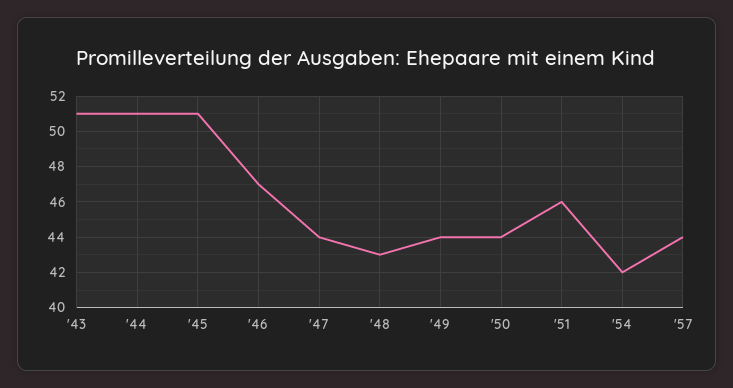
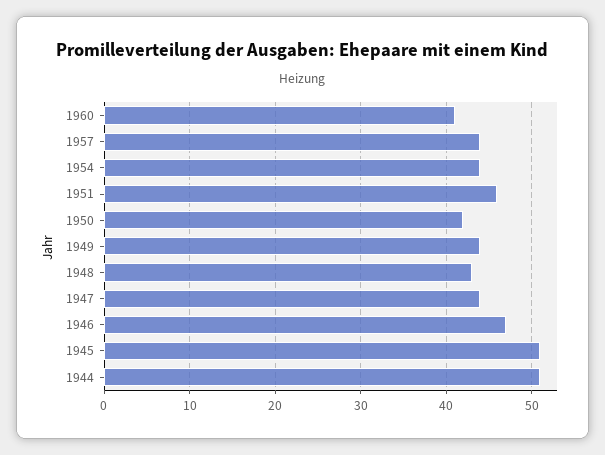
'43: 51 -> none
'50: 44 -> 42
'54: 42 -> 44
1960: none -> 41

